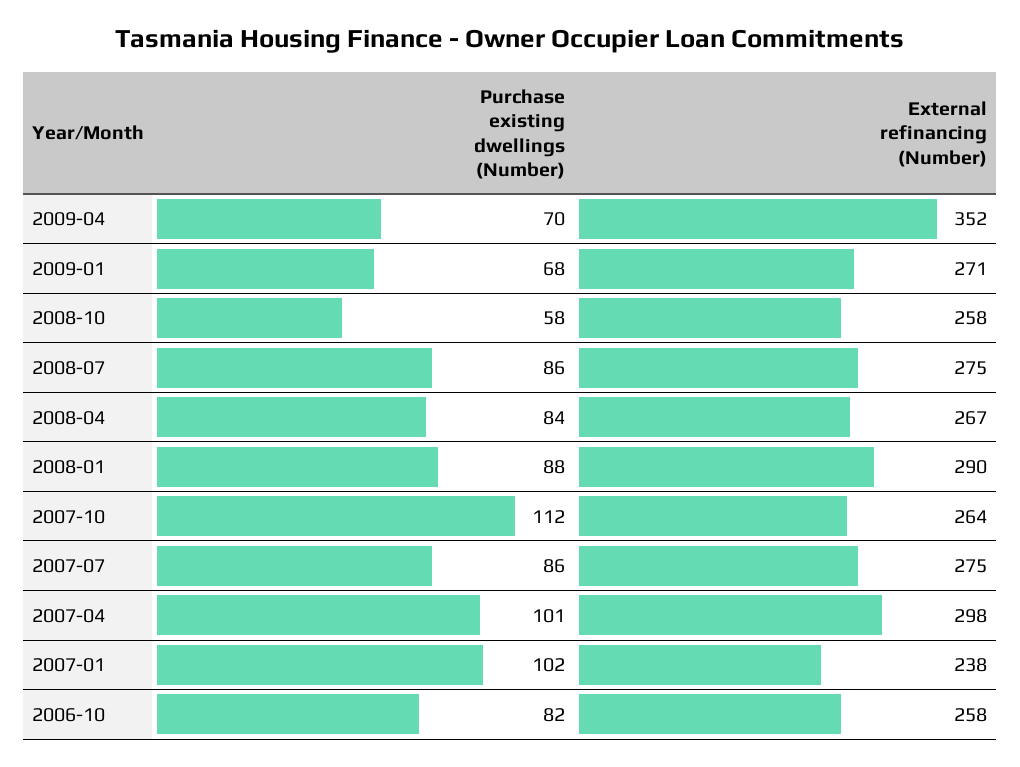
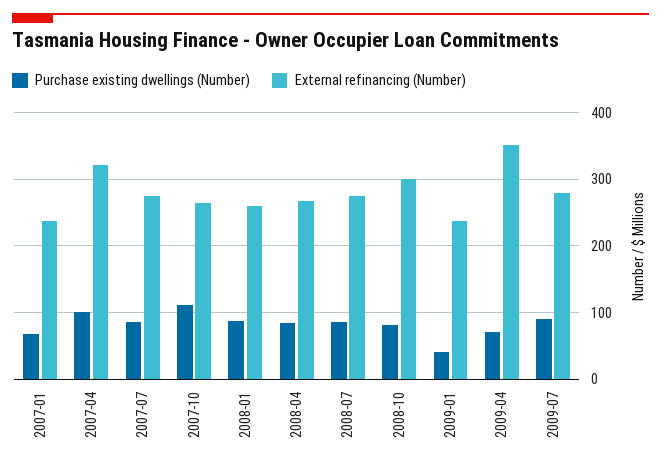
Purchase existing dwellings (Number), 2009-01: 68 -> 40
External refinancing (Number), 2009-01: 271 -> 240
Purchase existing dwellings (Number), 2008-10: 58 -> 80
External refinancing (Number), 2008-10: 258 -> 300
External refinancing (Number), 2008-01: 290 -> 260
External refinancing (Number), 2007-04: 298 -> 320
Purchase existing dwellings (Number), 2007-01: 102 -> 70
Purchase existing dwellings (Number), 2006-10: 82 -> none
External refinancing (Number), 2006-10: 258 -> none
Purchase existing dwellings (Number), 2009-07: none -> 90
External refinancing (Number), 2009-07: none -> 280

